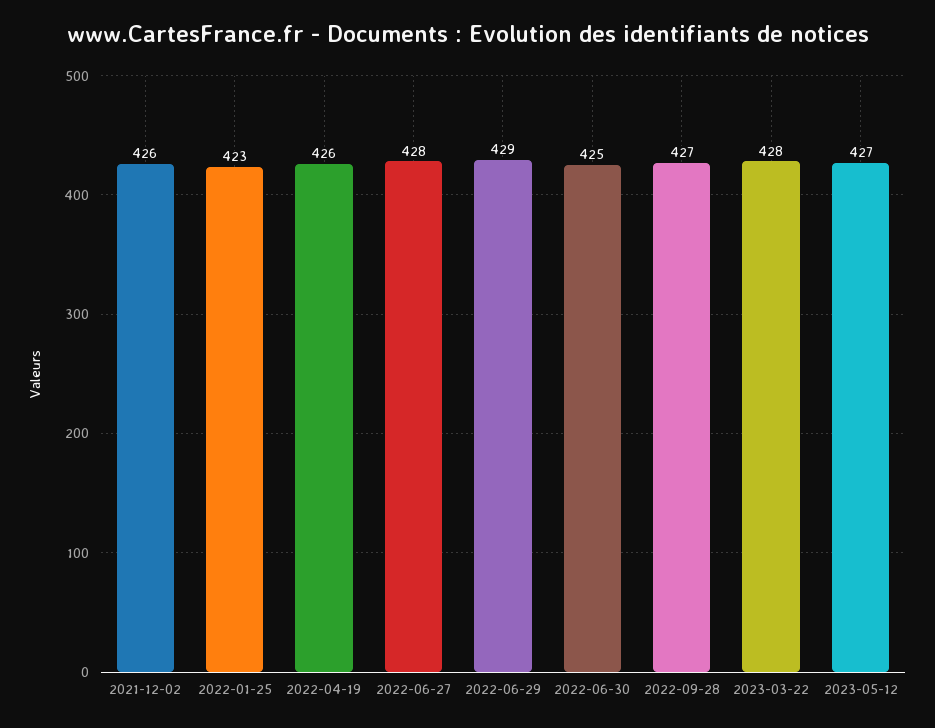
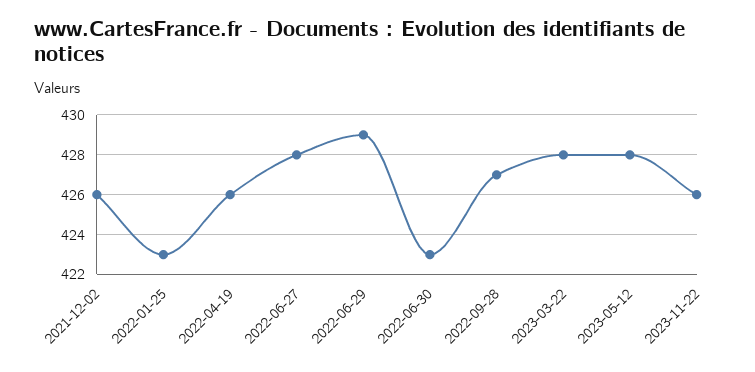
2022-06-30: 425 -> 423
2023-05-12: 427 -> 428
2023-11-22: none -> 426

